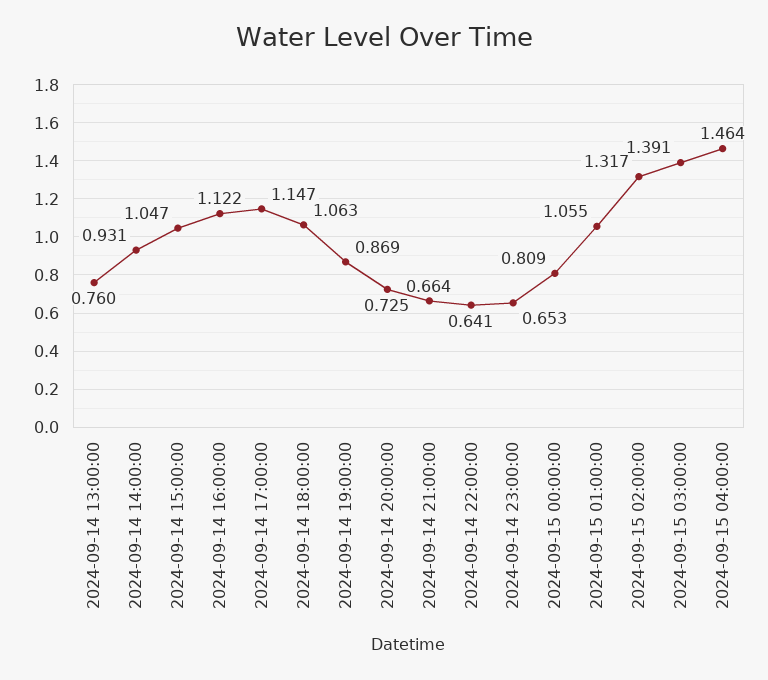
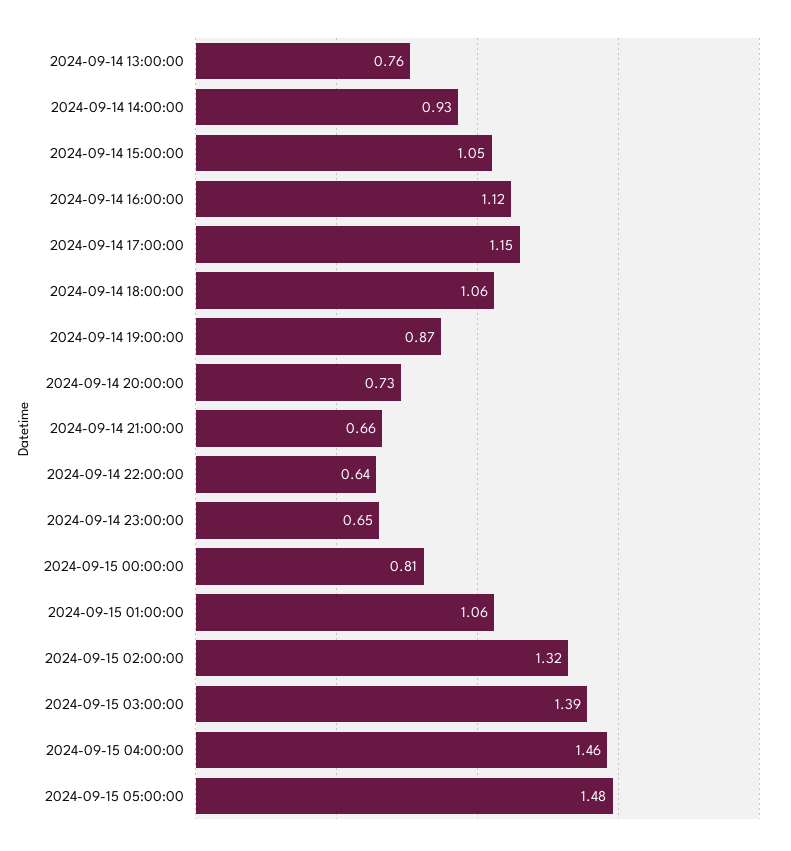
2024-09-15 05:00:00: none -> 1.48

